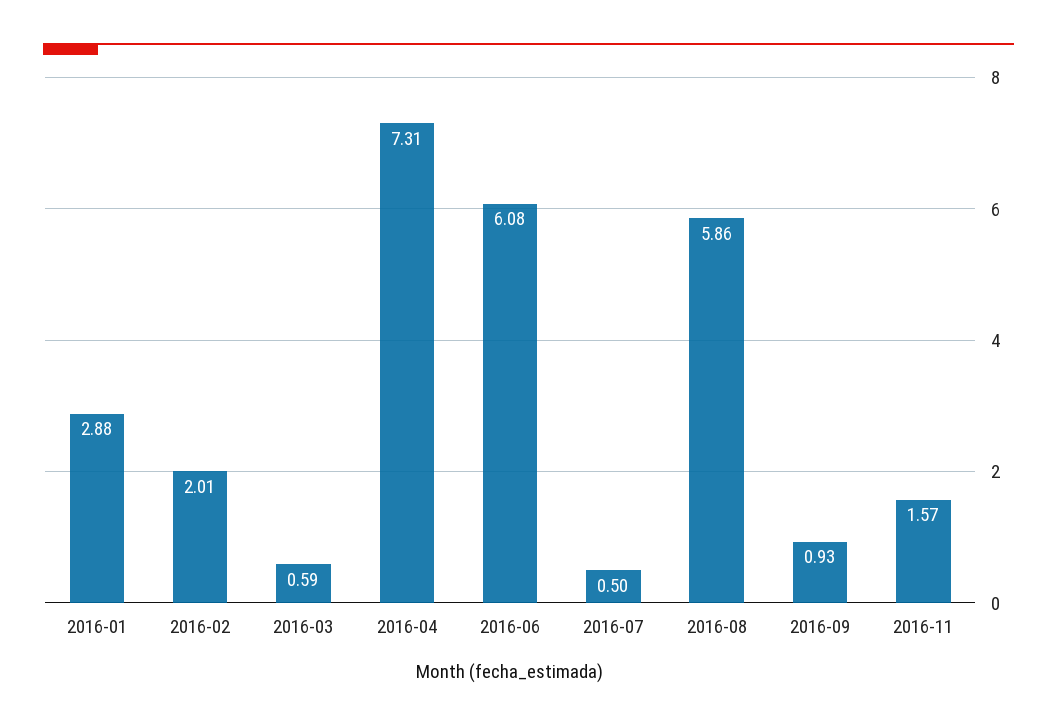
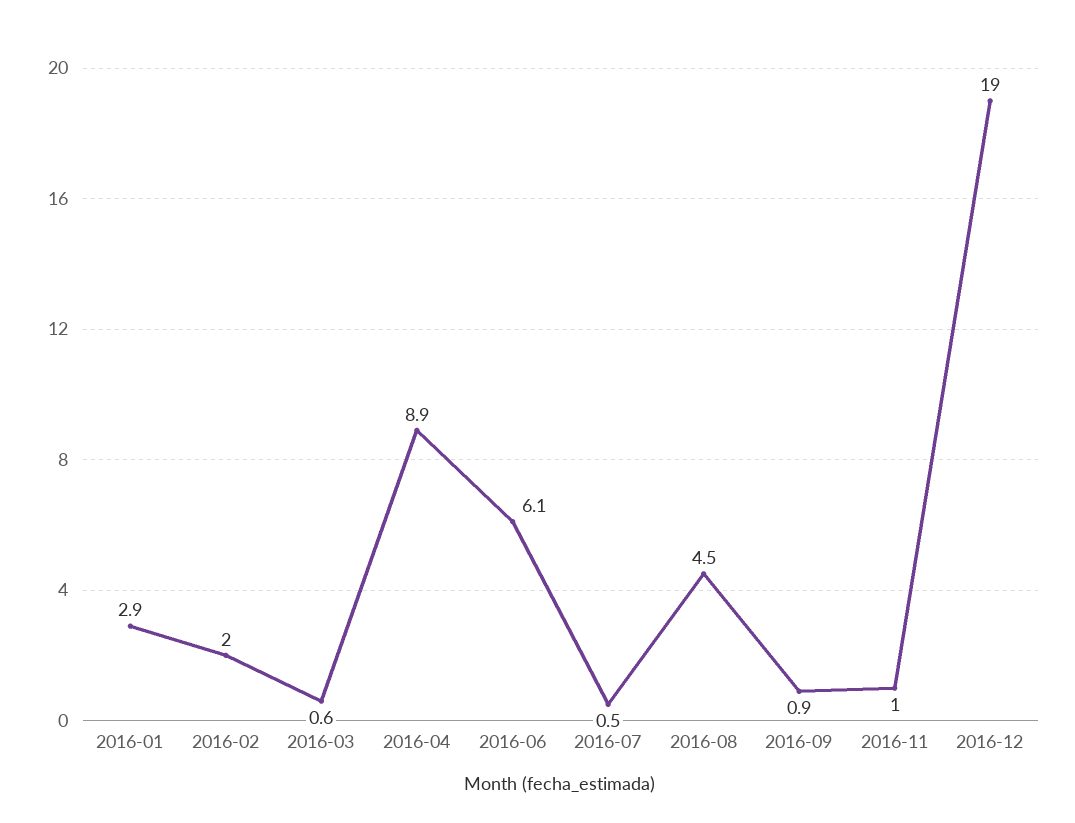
2016-04: 7.31 -> 8.9
2016-08: 5.86 -> 4.5
2016-11: 1.57 -> 1
2016-12: none -> 19

